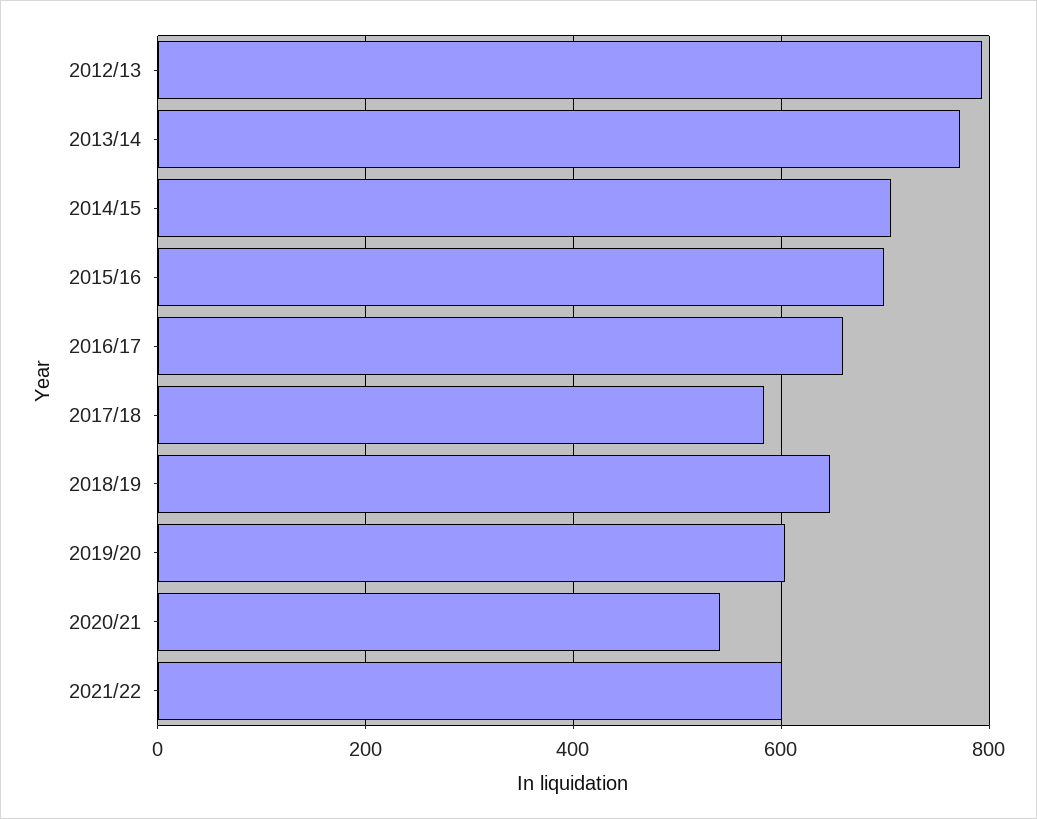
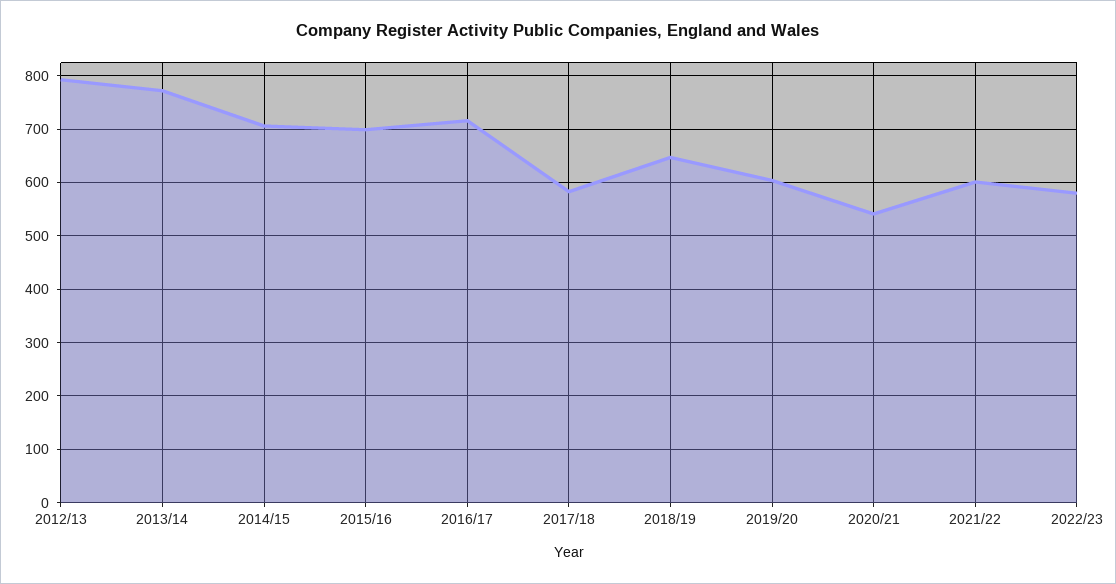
2016/17: 660 -> 720
2022/23: none -> 580

